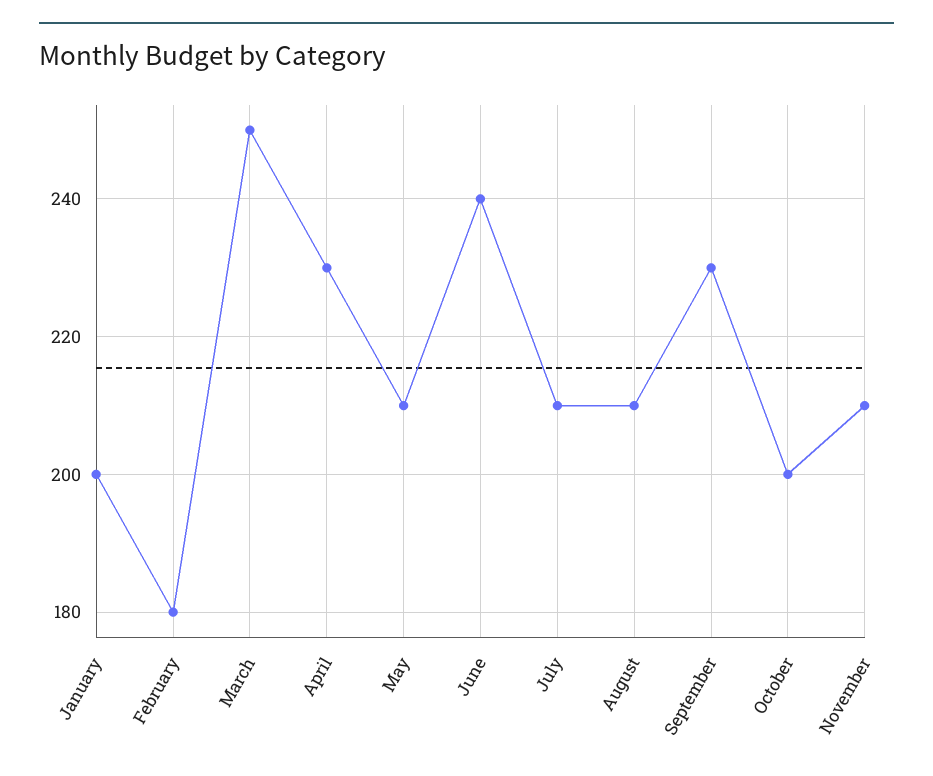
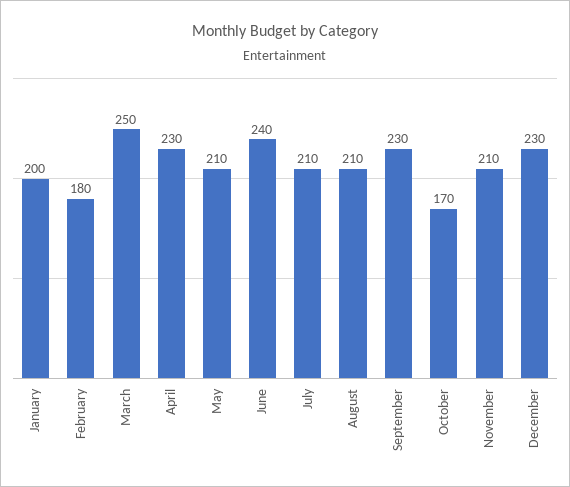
October: 200 -> 170
December: none -> 230

